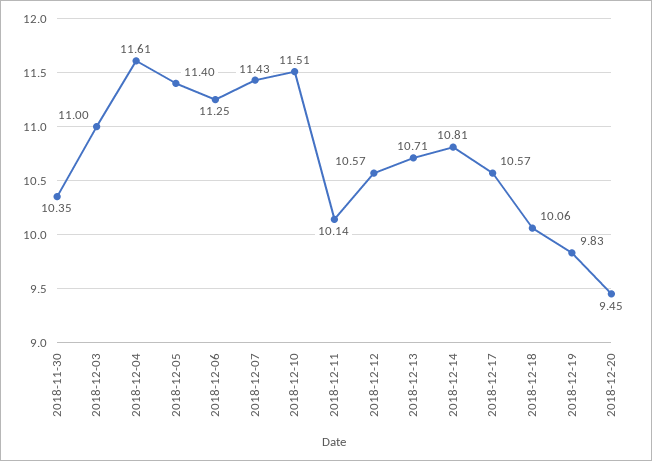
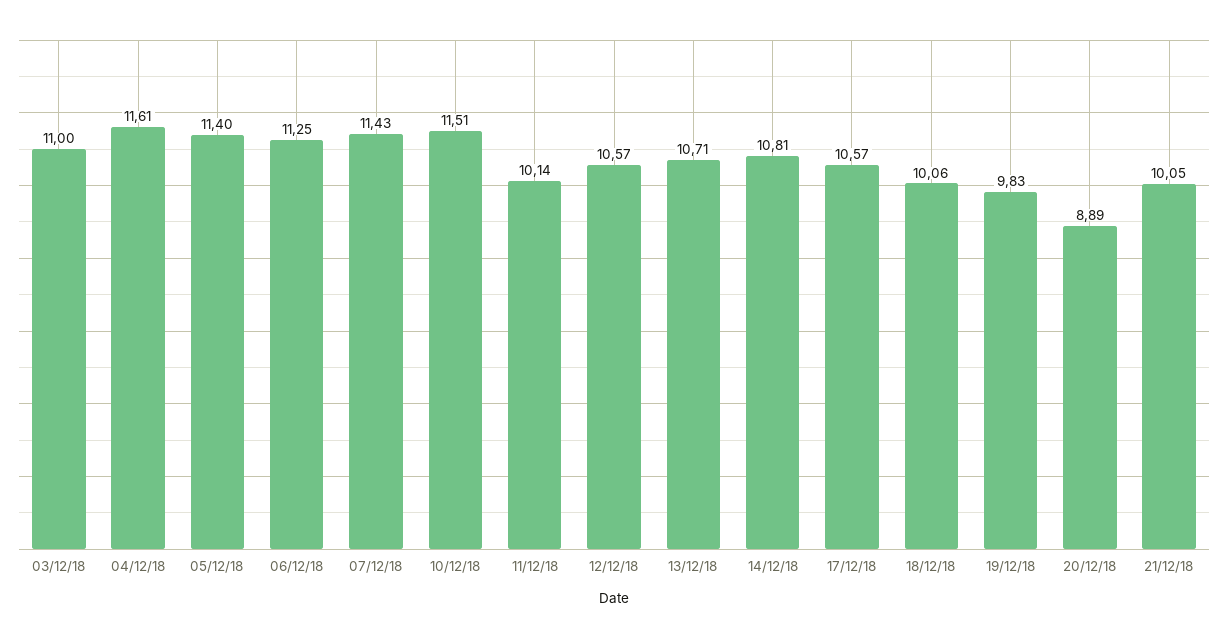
2018-11-30: 10.35 -> none
2018-12-20: 9.45 -> 8.89
21/12/18: none -> 10.05

